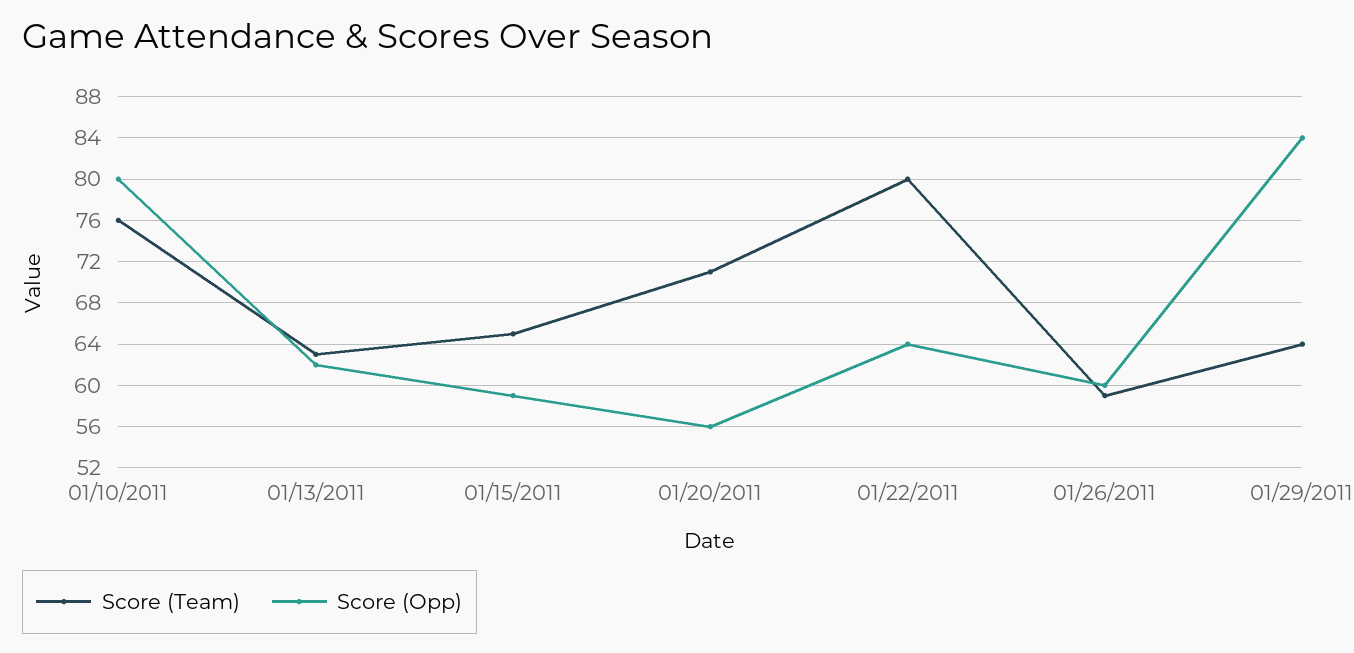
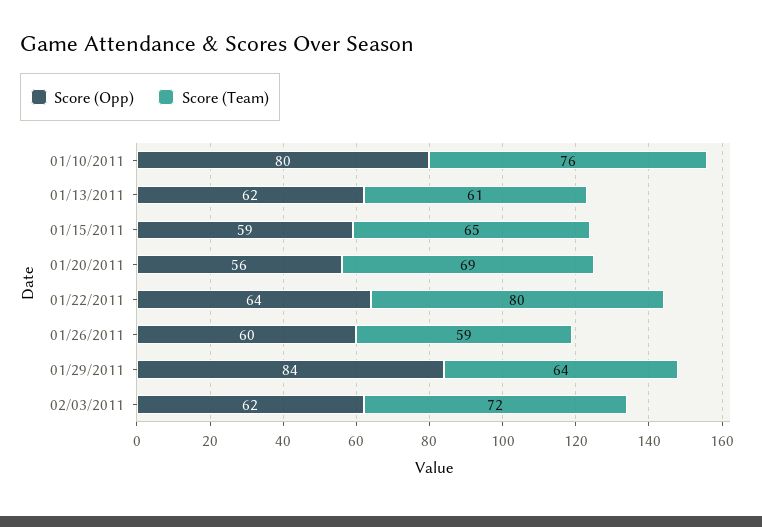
Score (Team), 01/13/2011: 63 -> 61
Score (Team), 01/20/2011: 71 -> 69
Score (Opp), 02/03/2011: none -> 62
Score (Team), 02/03/2011: none -> 72

